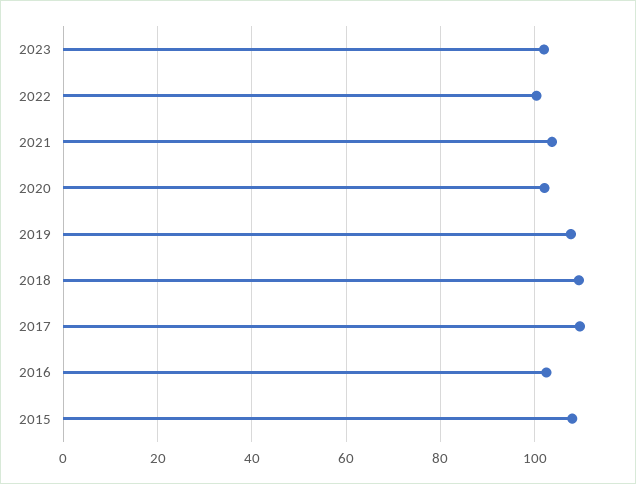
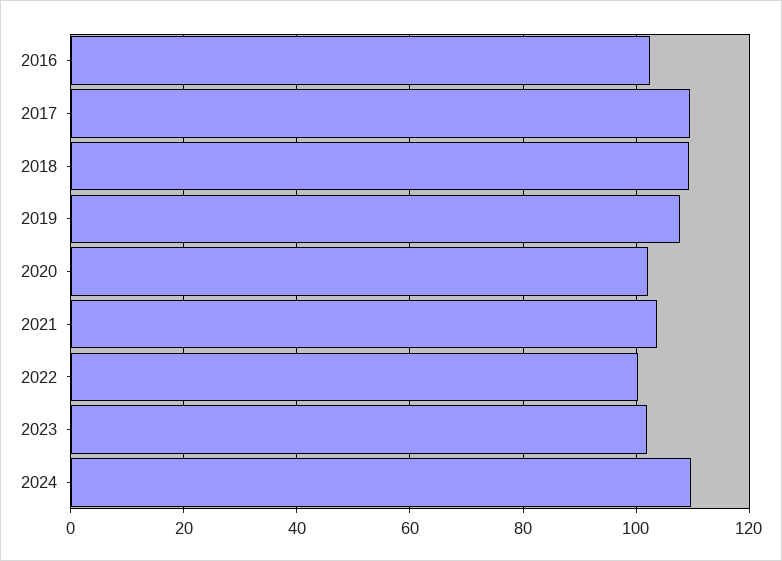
2015: 108 -> none
2024: none -> 110

